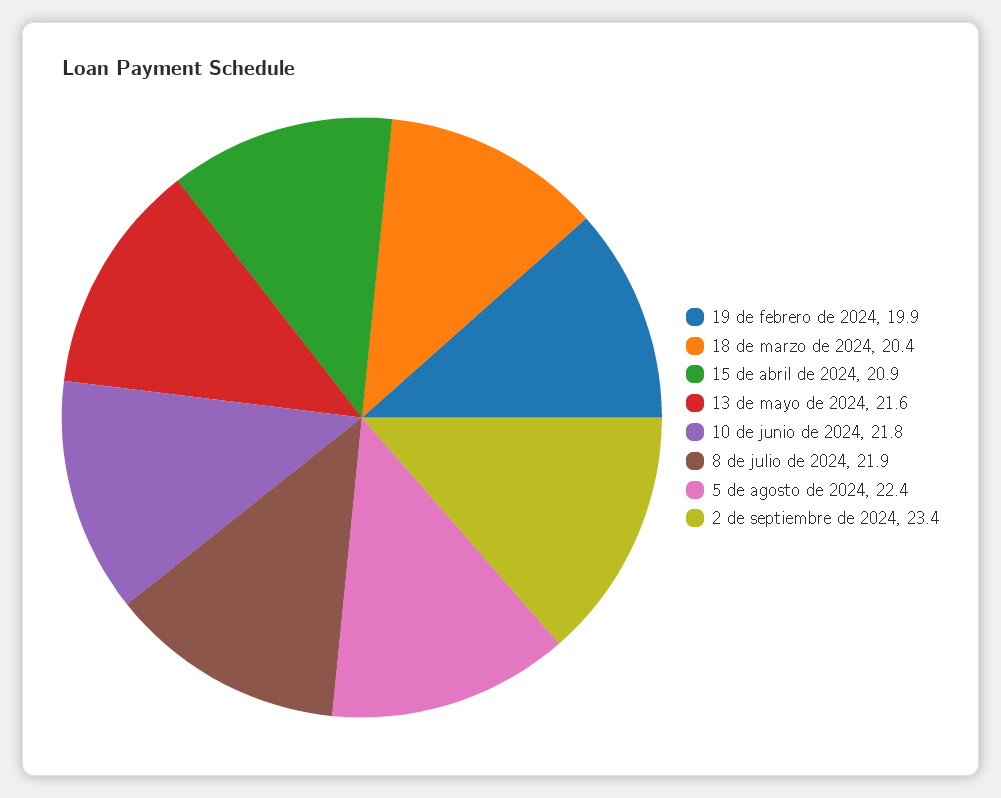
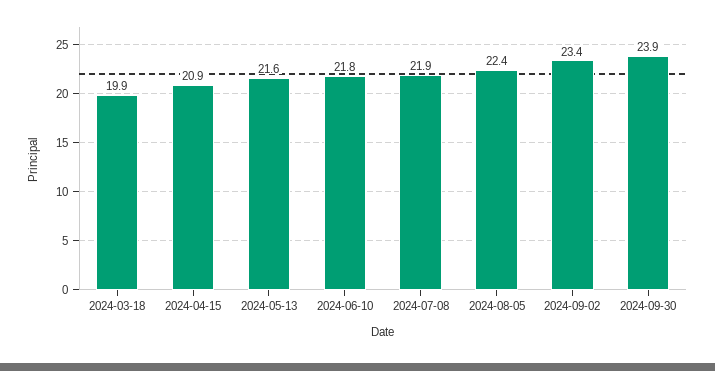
19 de febrero de 2024: 19.9 -> none
18 de marzo de 2024: 20.4 -> 19.9
2024-09-30: none -> 23.9

